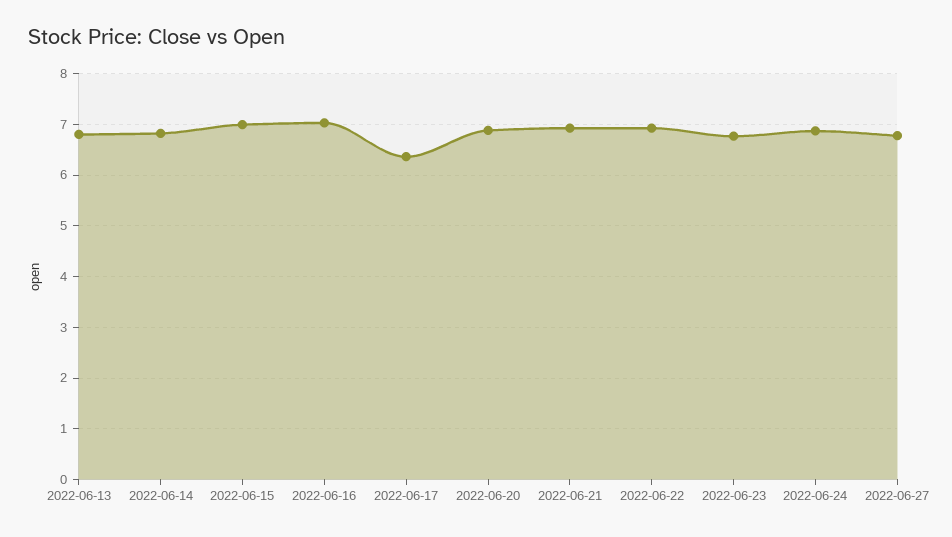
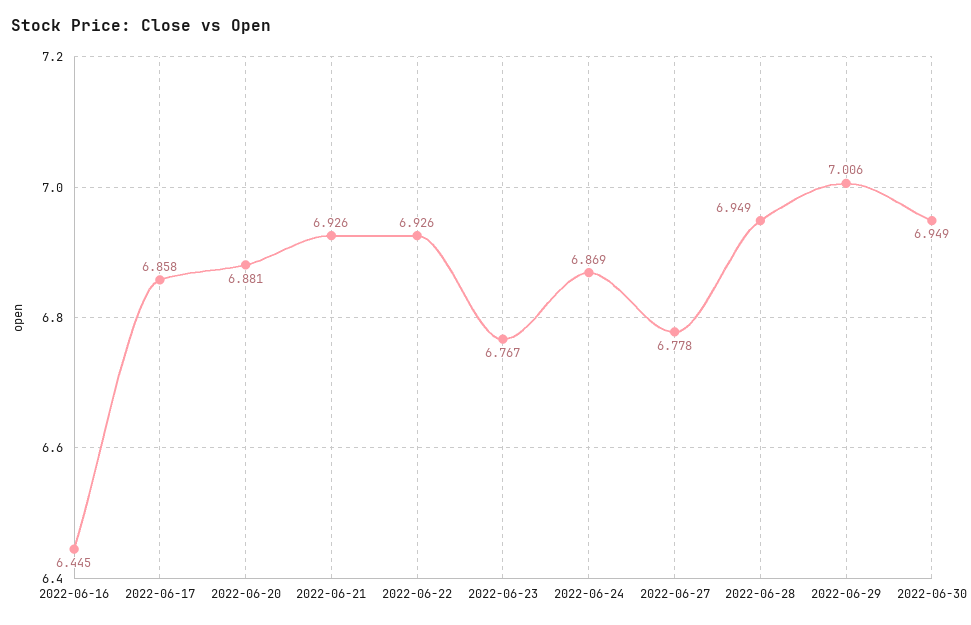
2022-06-13: 6.8 -> none
2022-06-14: 6.8 -> none
2022-06-15: 7 -> none
2022-06-16: 7 -> 6.445
2022-06-17: 6.4 -> 6.858
2022-06-28: none -> 6.949
2022-06-29: none -> 7.006
2022-06-30: none -> 6.949

